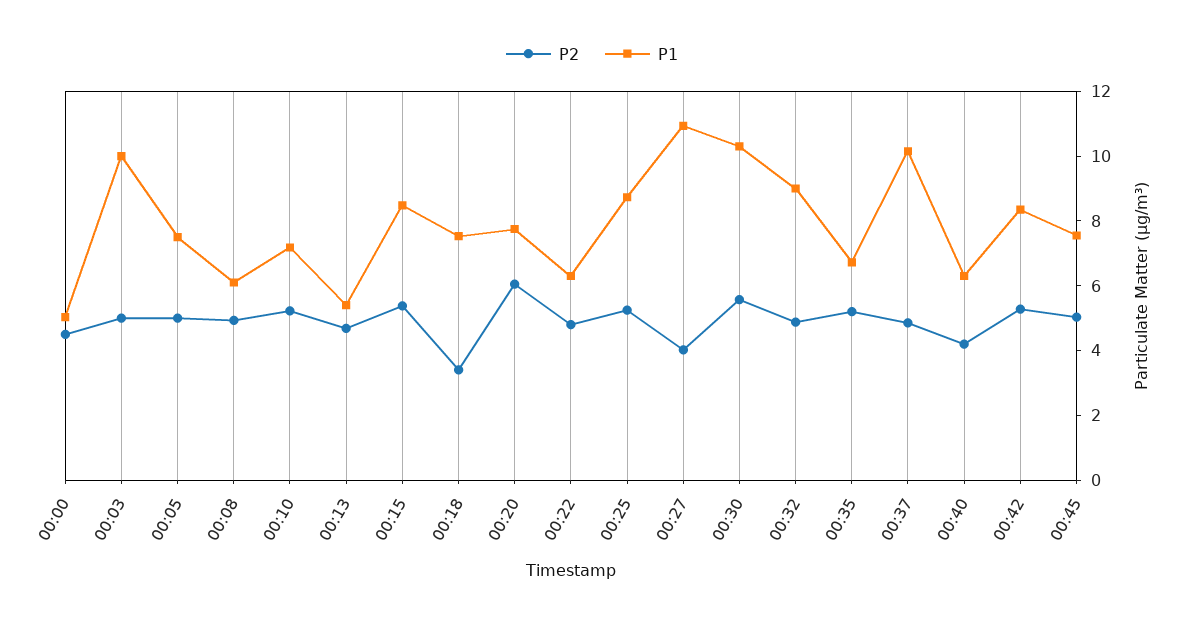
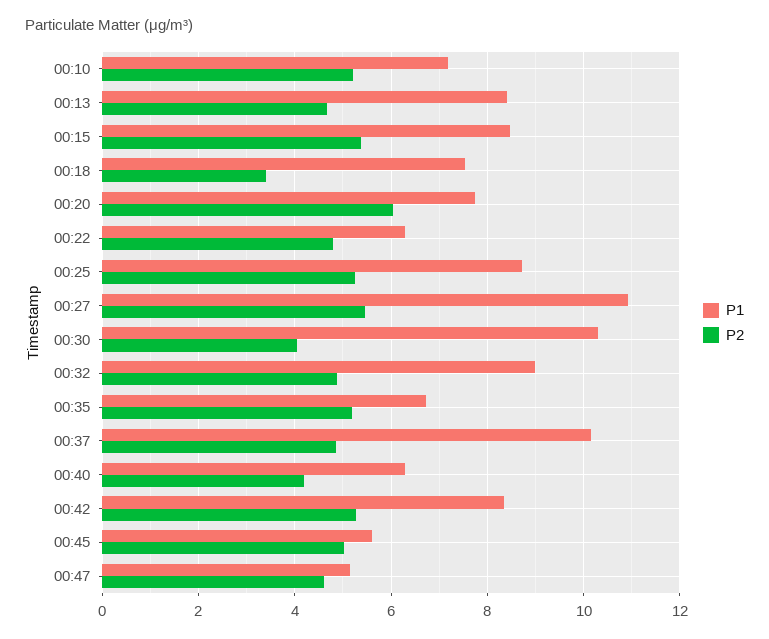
P2, 00:00: 4.5 -> none
P1, 00:00: 5 -> none
P2, 00:03: 5 -> none
P1, 00:03: 10 -> none
P2, 00:05: 5 -> none
P1, 00:05: 7.5 -> none
P2, 00:08: 5 -> none
P1, 00:08: 6 -> none
P1, 00:13: 5.5 -> 8.4
P2, 00:27: 4 -> 5.4
P2, 00:30: 5.5 -> 4
P1, 00:45: 7.5 -> 5.6
P1, 00:47: none -> 5.2
P2, 00:47: none -> 4.6

